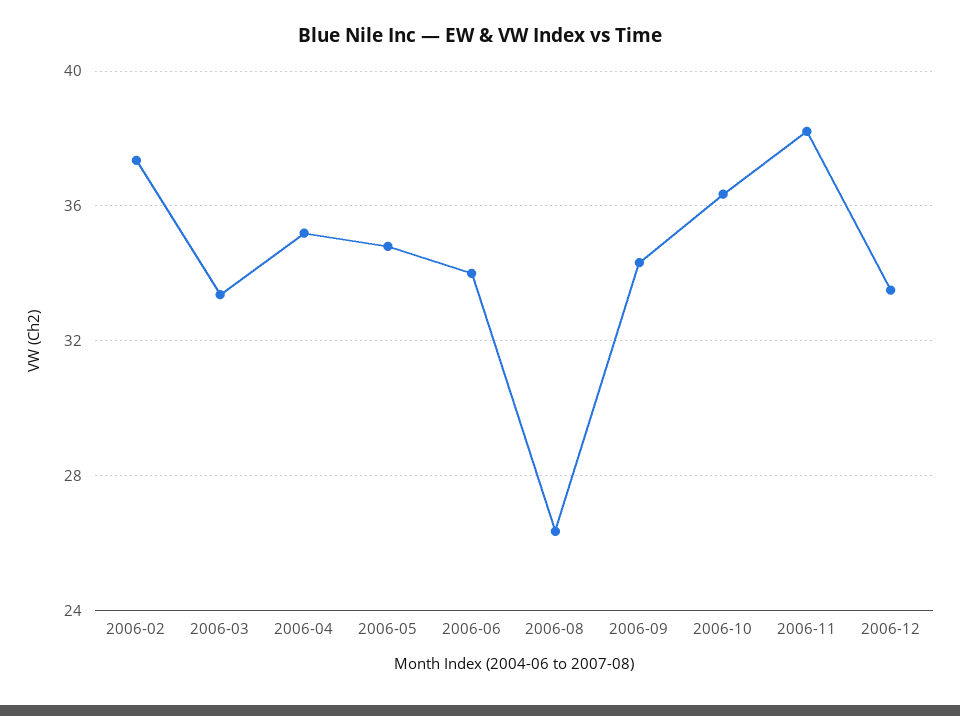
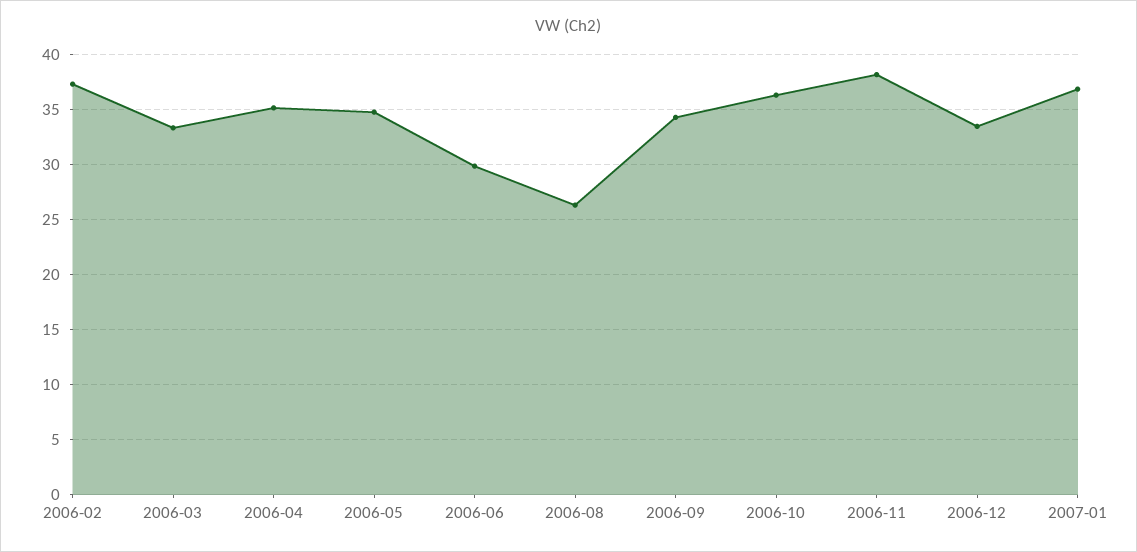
2006-06: 34 -> 30
2007-01: none -> 37

